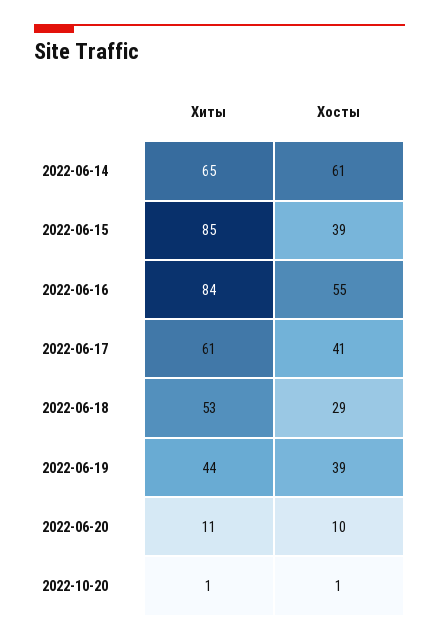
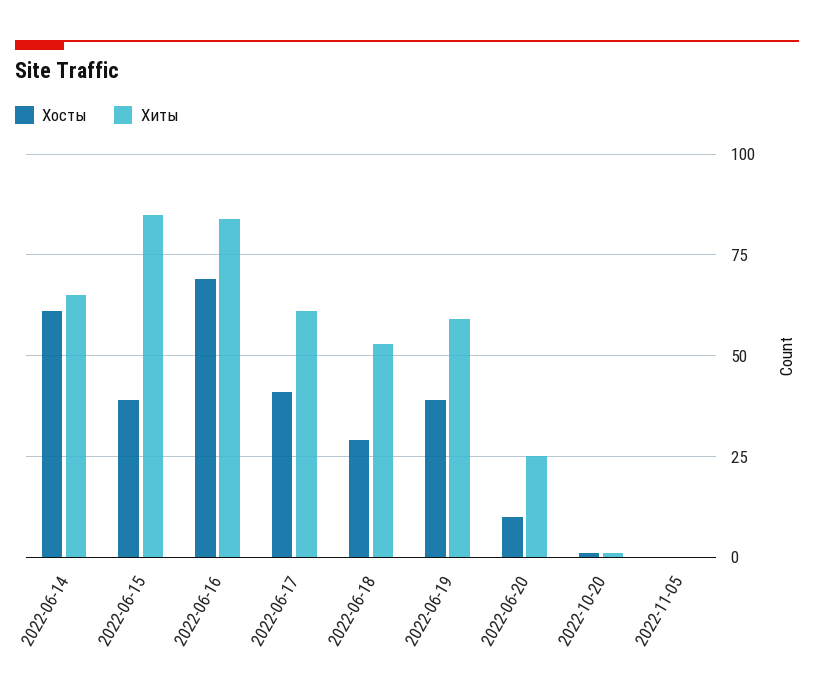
Хосты, 2022-06-16: 55 -> 70
Хиты, 2022-06-19: 44 -> 60
Хиты, 2022-06-20: 11 -> 25
Хосты, 2022-11-05: none -> 0
Хиты, 2022-11-05: none -> 0

